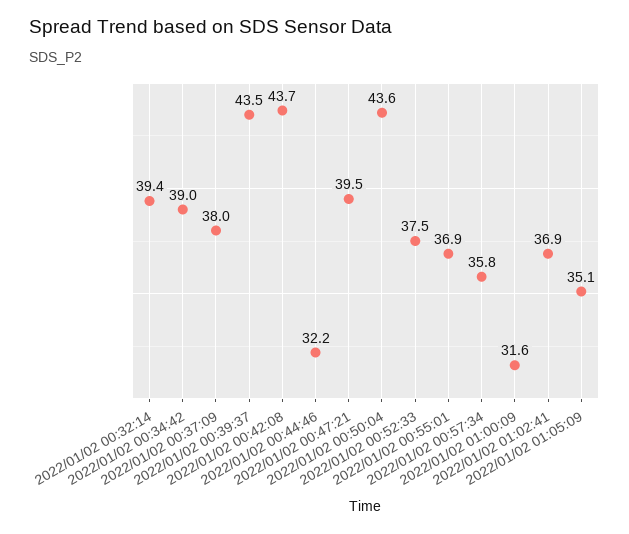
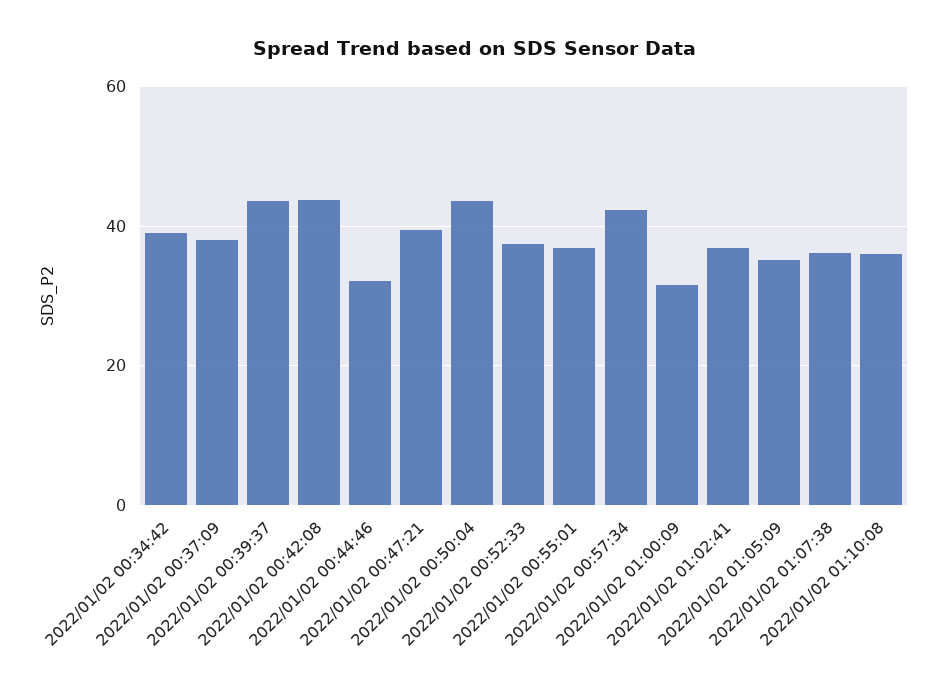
2022/01/02 00:32:14: 39.4 -> none
2022/01/02 00:57:34: 35.8 -> 42
2022/01/02 01:07:38: none -> 36
2022/01/02 01:10:08: none -> 36

